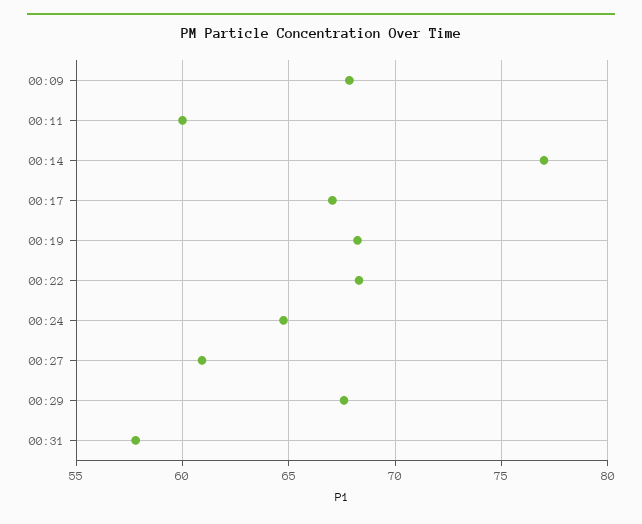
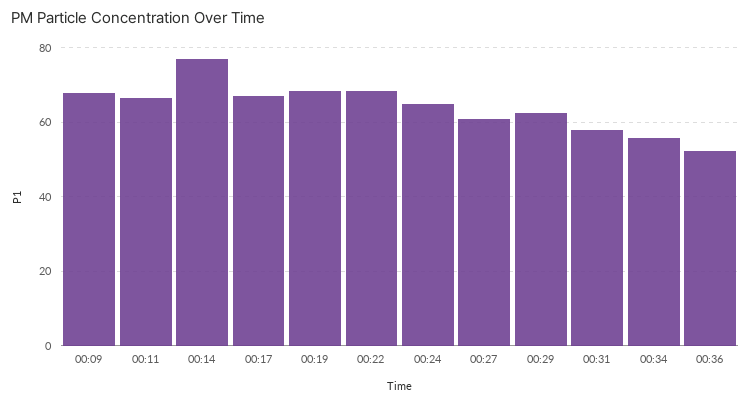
00:11: 60 -> 66
00:29: 67.5 -> 62
00:34: none -> 56
00:36: none -> 52

